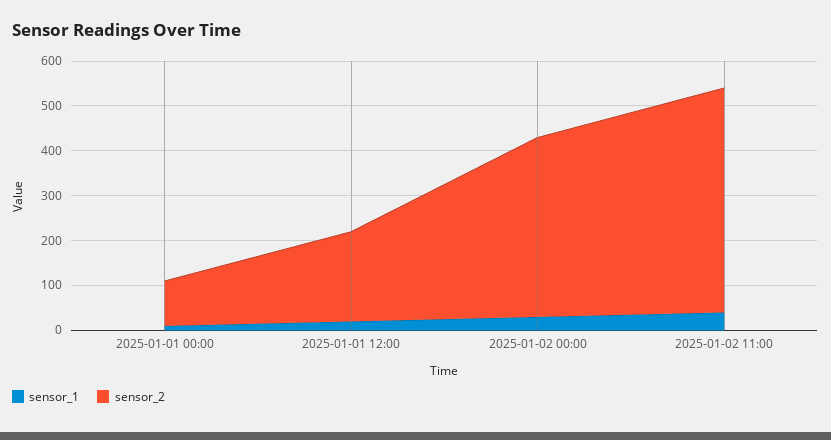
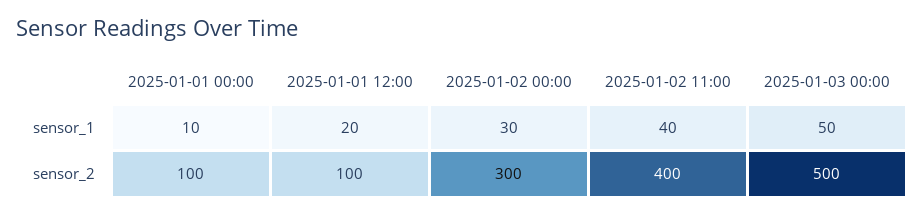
sensor_2, 2025-01-01 12:00: 200 -> 100
sensor_2, 2025-01-02 00:00: 400 -> 300
sensor_2, 2025-01-02 11:00: 500 -> 400
sensor_1, 2025-01-03 00:00: none -> 50
sensor_2, 2025-01-03 00:00: none -> 500

